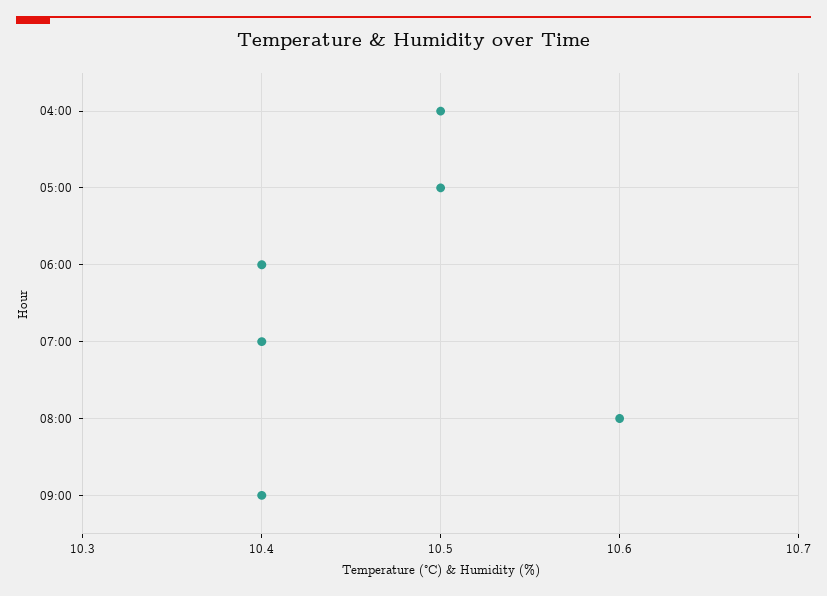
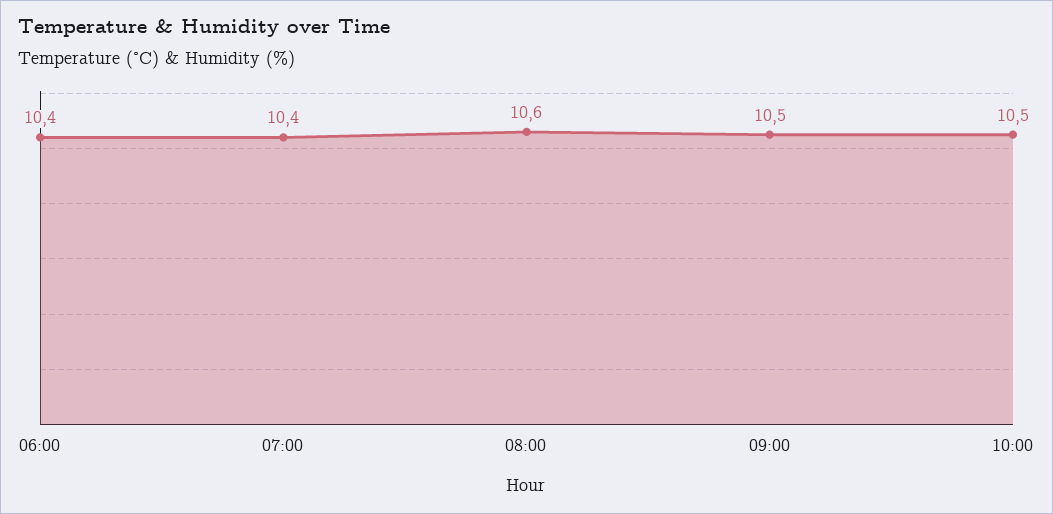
04:00: 10.5 -> none
05:00: 10.5 -> none
09:00: 10.4 -> 10.5
10:00: none -> 10.5

